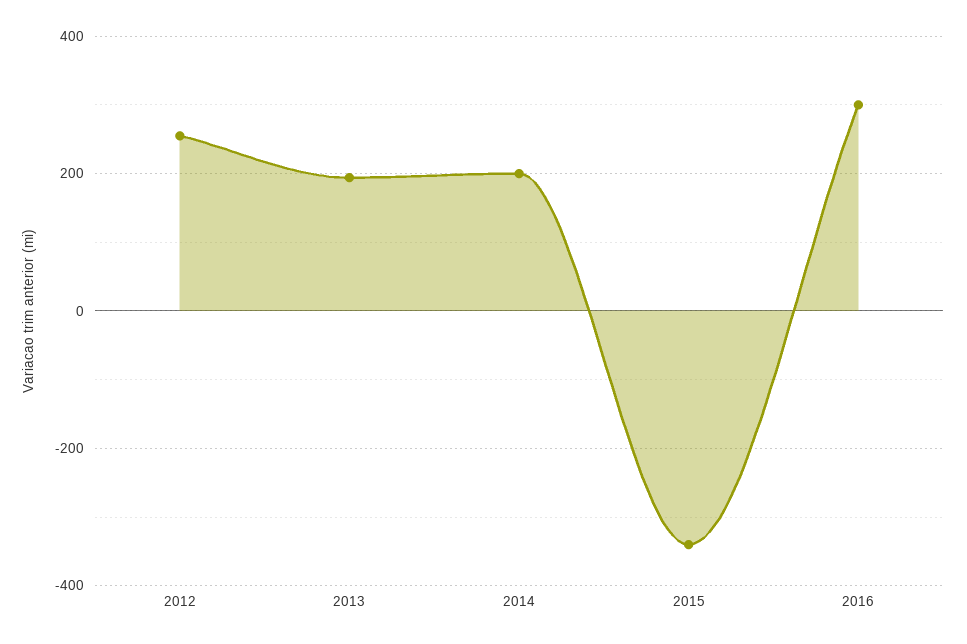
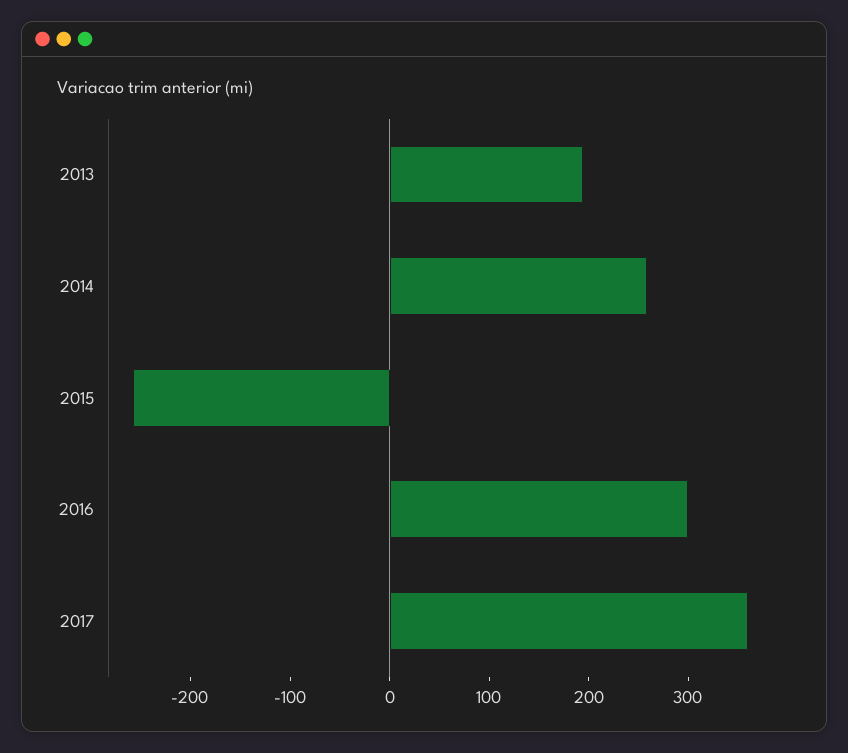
2012: 260 -> none
2014: 200 -> 260
2015: -340 -> -260
2017: none -> 360

